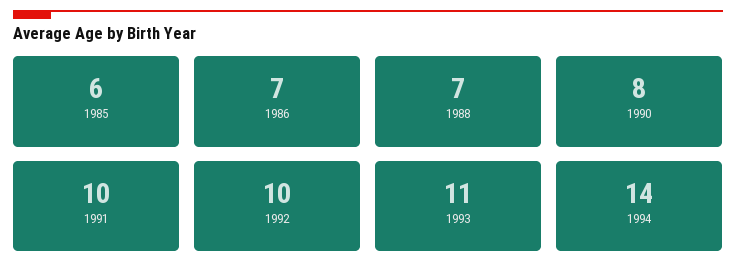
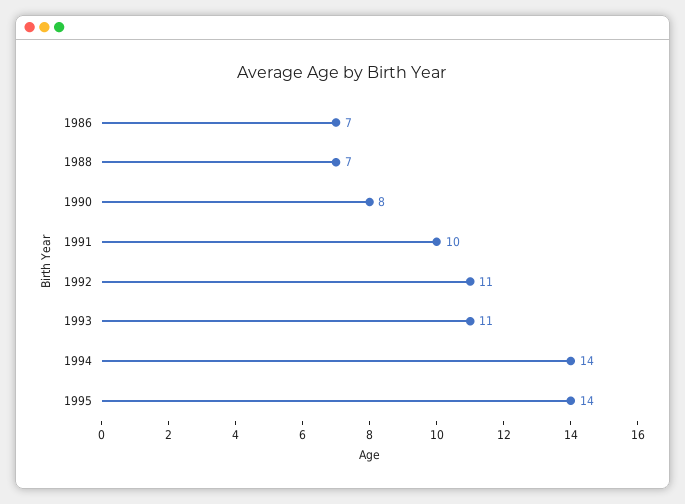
1985: 6 -> none
1992: 10 -> 11
1995: none -> 14

